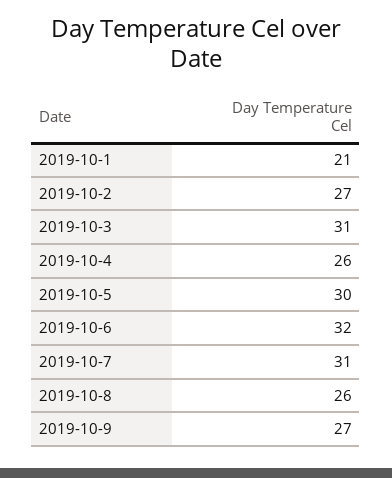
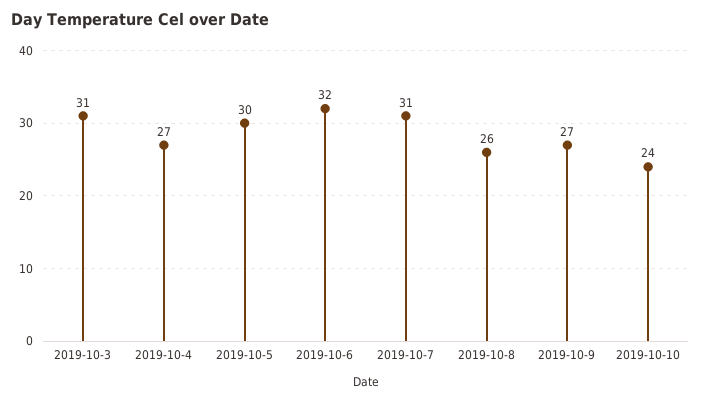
2019-10-1: 21 -> none
2019-10-2: 27 -> none
2019-10-4: 26 -> 27
2019-10-10: none -> 24

